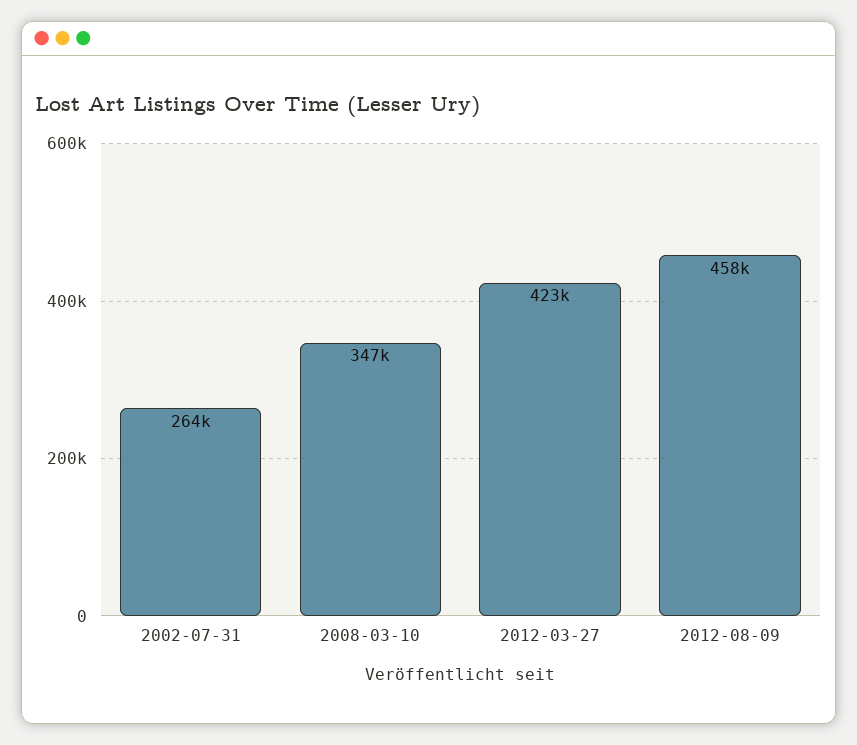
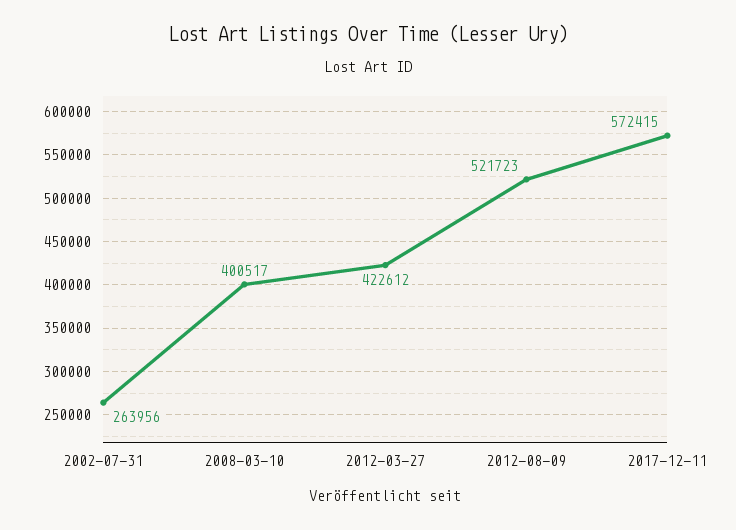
2008-03-10: 347000 -> 400517
2012-08-09: 458000 -> 521723
2017-12-11: none -> 572415

